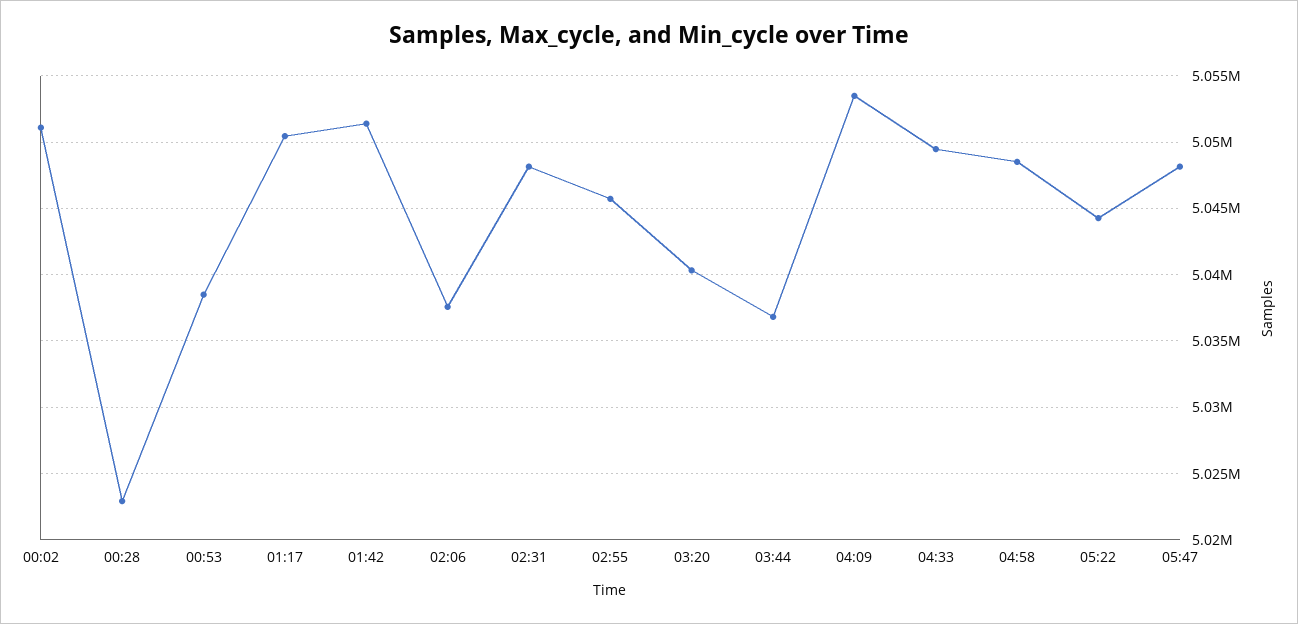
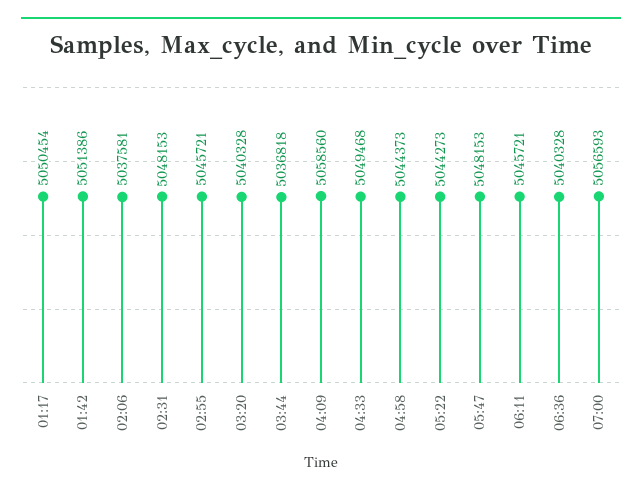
00:02: 5051000 -> none
00:28: 5023000 -> none
00:53: 5038500 -> none
04:09: 5053500 -> 5058560
04:58: 5048500 -> 5044373
06:11: none -> 5045721
06:36: none -> 5040328
07:00: none -> 5056593

